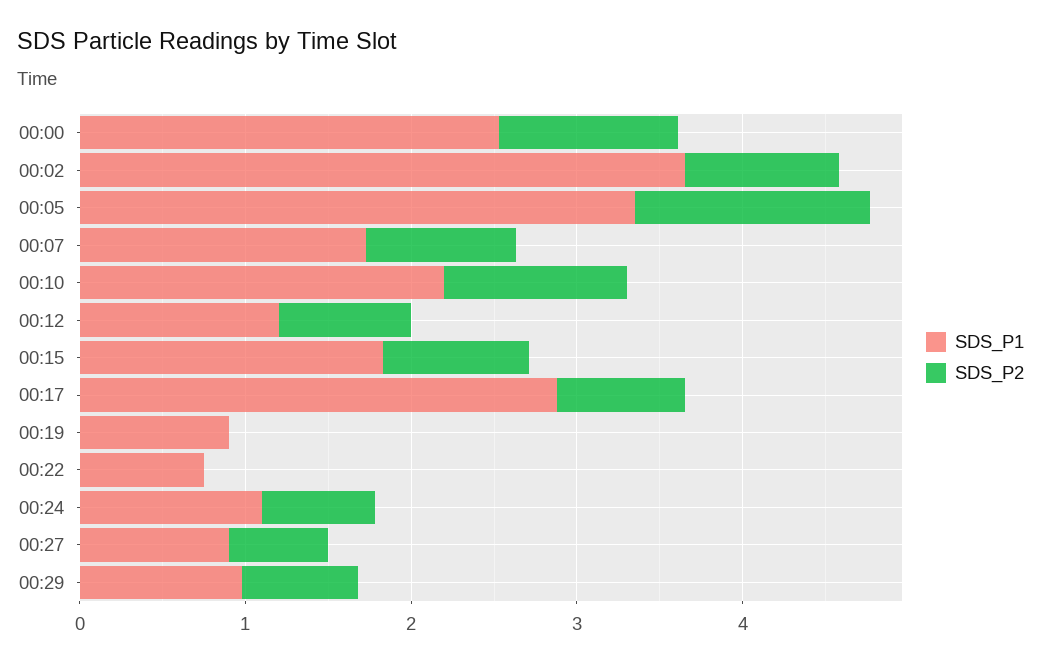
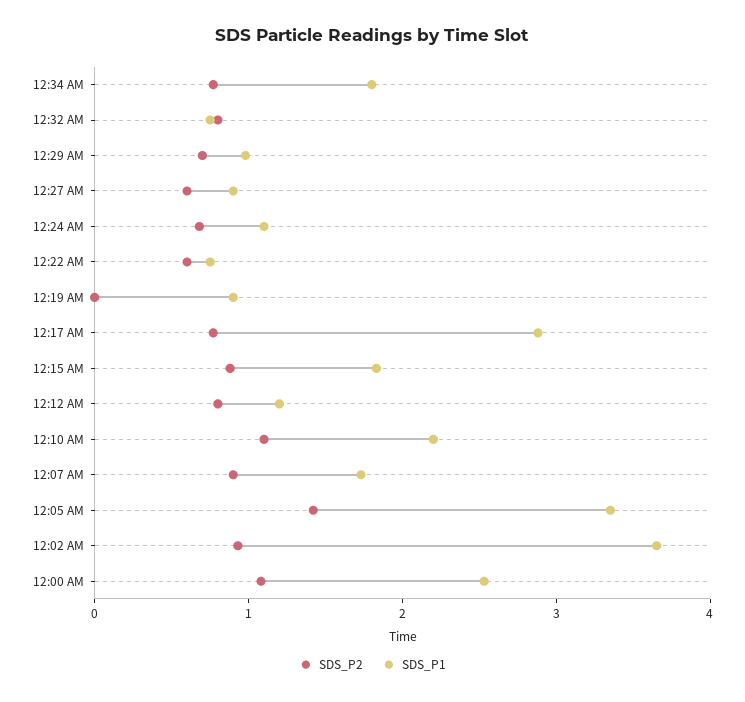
SDS_P2, 00:22: 0 -> 0.6
SDS_P2, 12:34 AM: none -> 0.8
SDS_P1, 12:34 AM: none -> 1.8
SDS_P2, 12:32 AM: none -> 0.8
SDS_P1, 12:32 AM: none -> 0.8

